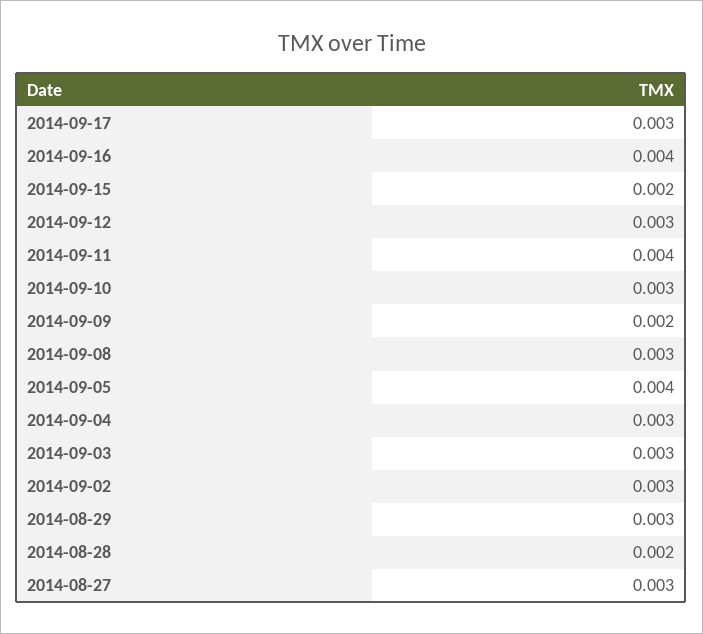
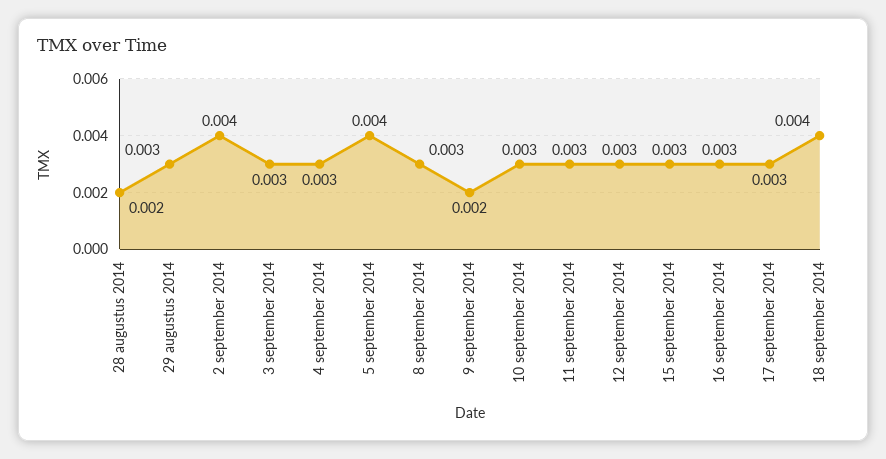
2014-09-16: 0.004 -> 0.003
2014-09-15: 0.002 -> 0.003
2014-09-11: 0.004 -> 0.003
2014-09-02: 0.003 -> 0.004
2014-08-27: 0.003 -> none
18 september 2014: none -> 0.004

